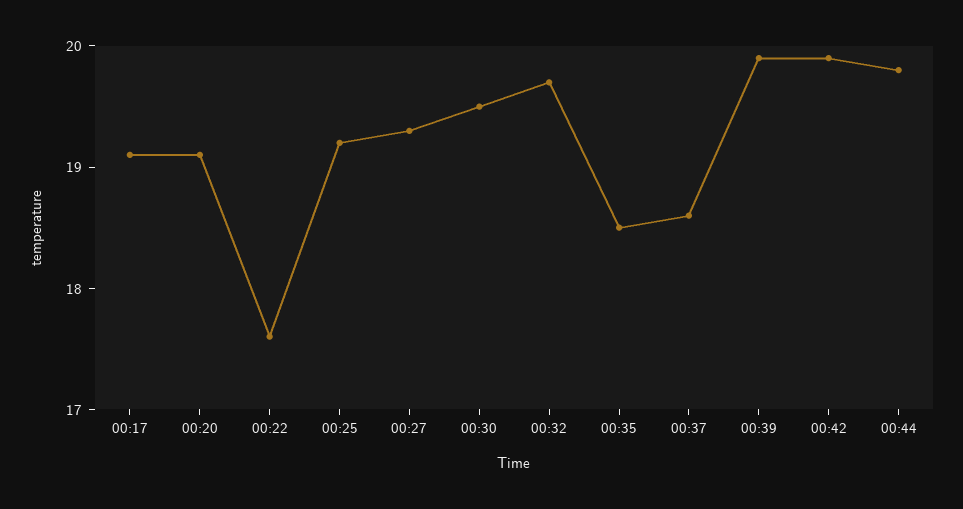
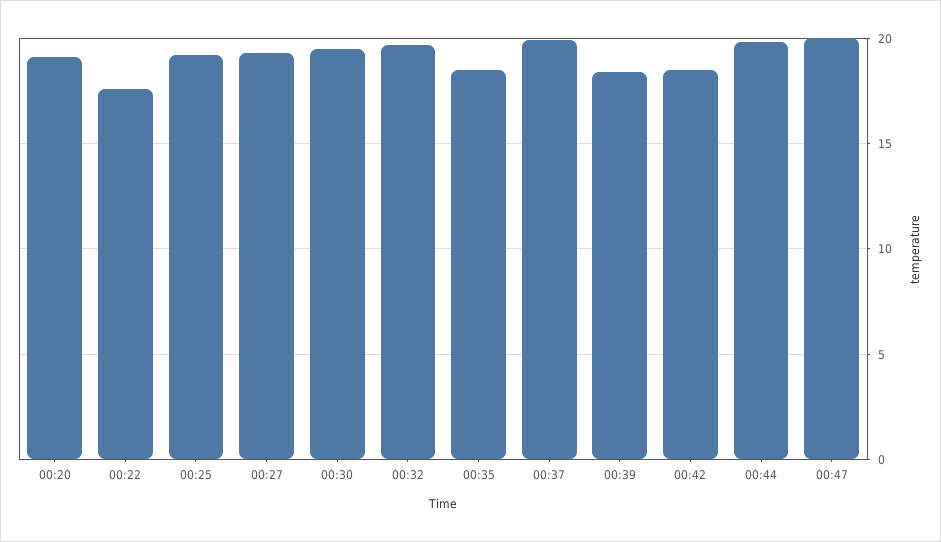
00:17: 19.1 -> none
00:37: 18.6 -> 20
00:39: 19.9 -> 18.5
00:42: 19.9 -> 18.5
00:47: none -> 20

